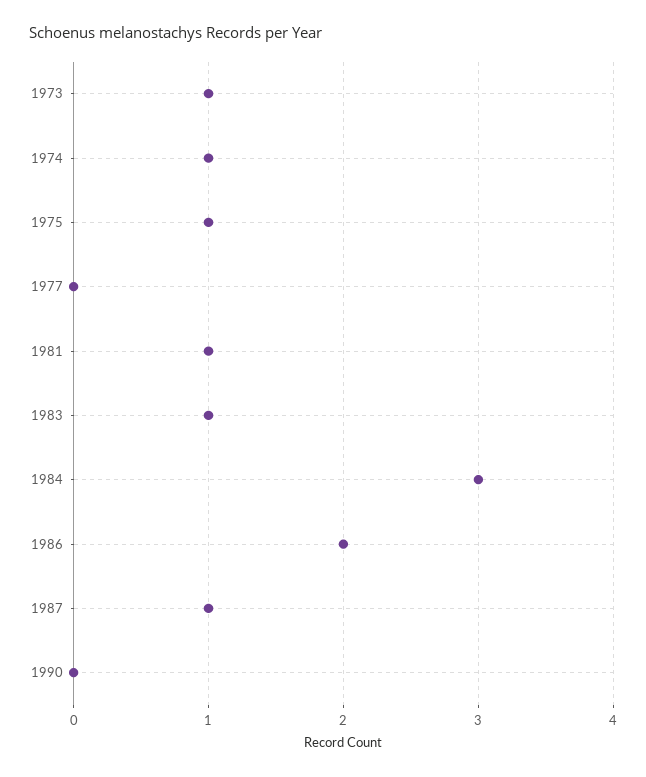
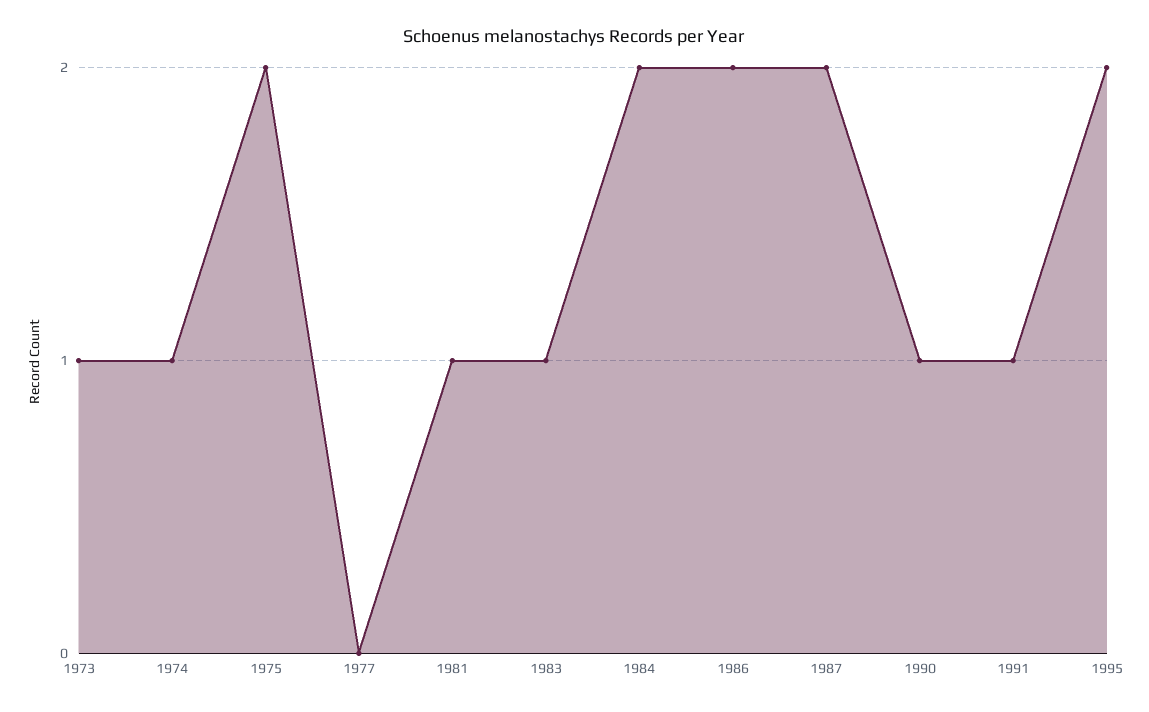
1975: 1 -> 2
1984: 3 -> 2
1987: 1 -> 2
1990: 0 -> 1
1991: none -> 1
1995: none -> 2

